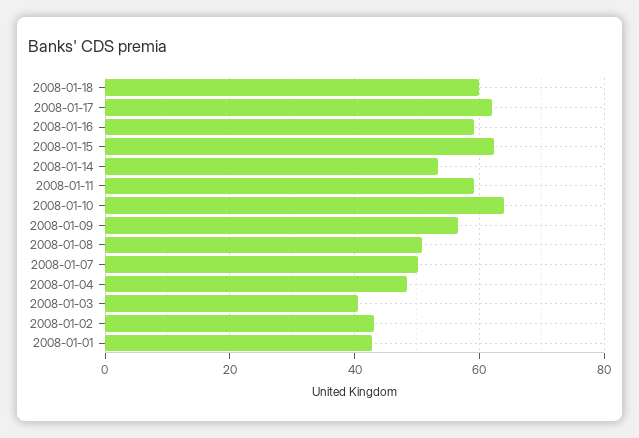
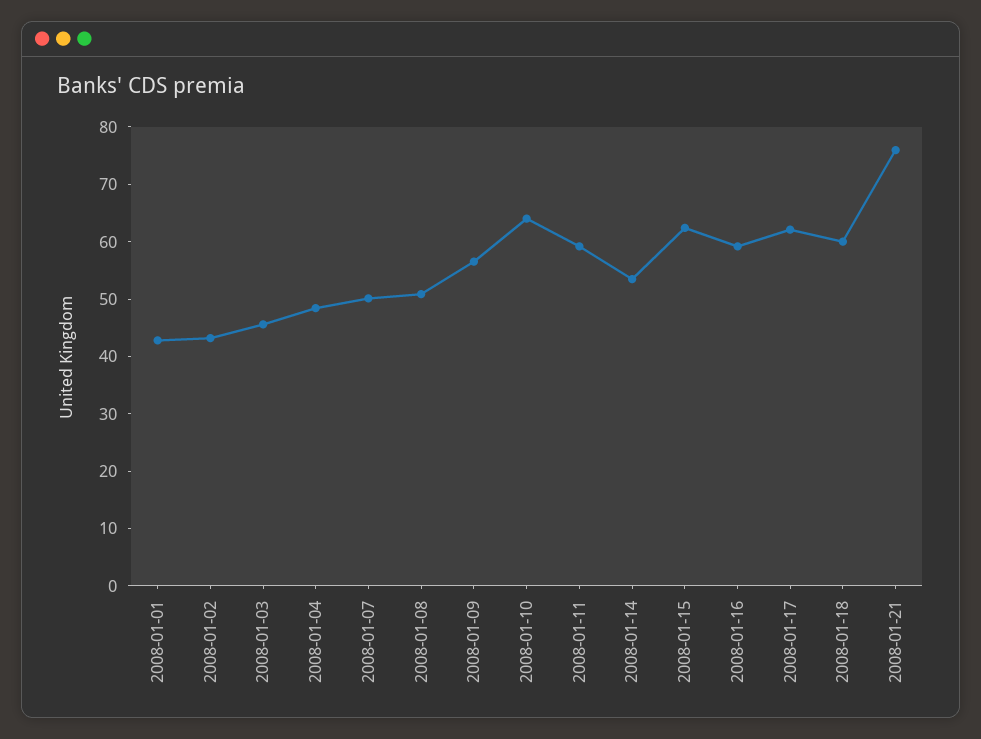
2008-01-03: 40 -> 46
2008-01-21: none -> 76

